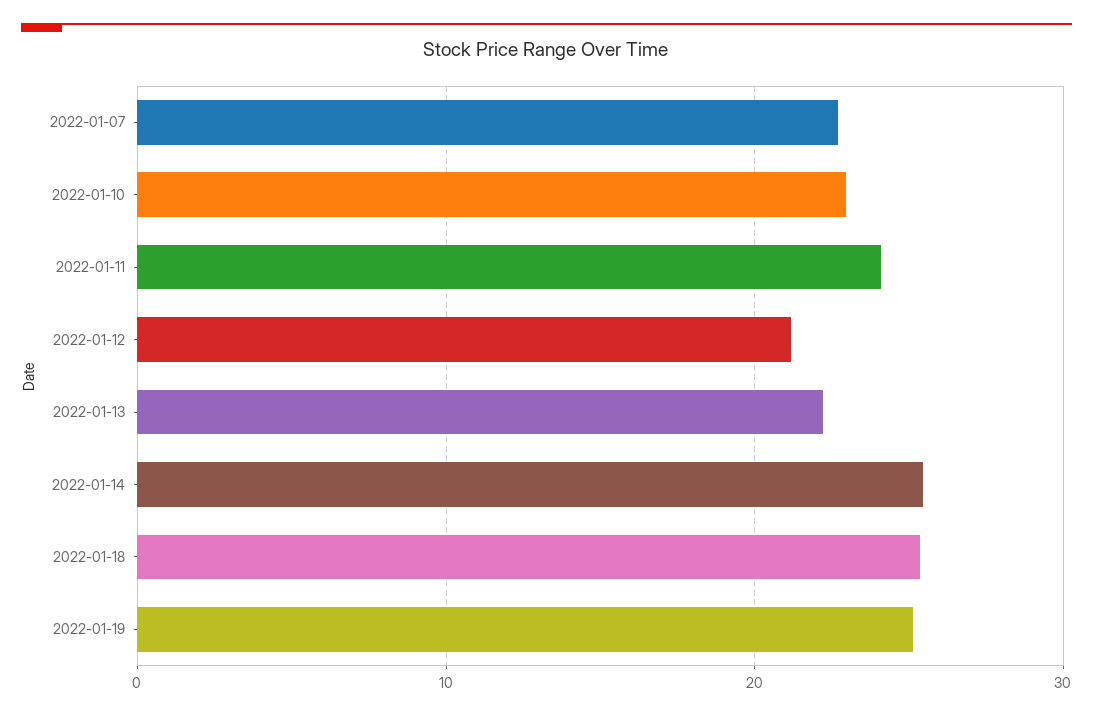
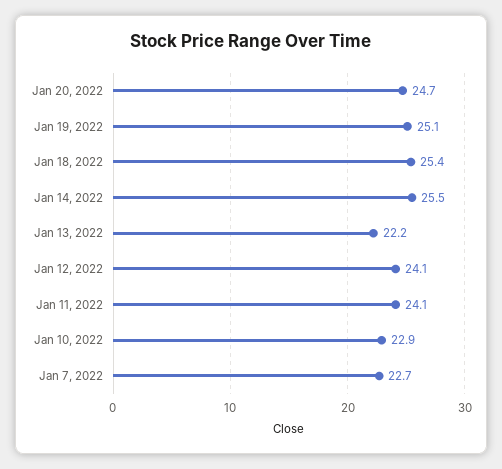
2022-01-12: 21 -> 24.1
Jan 20, 2022: none -> 24.7

